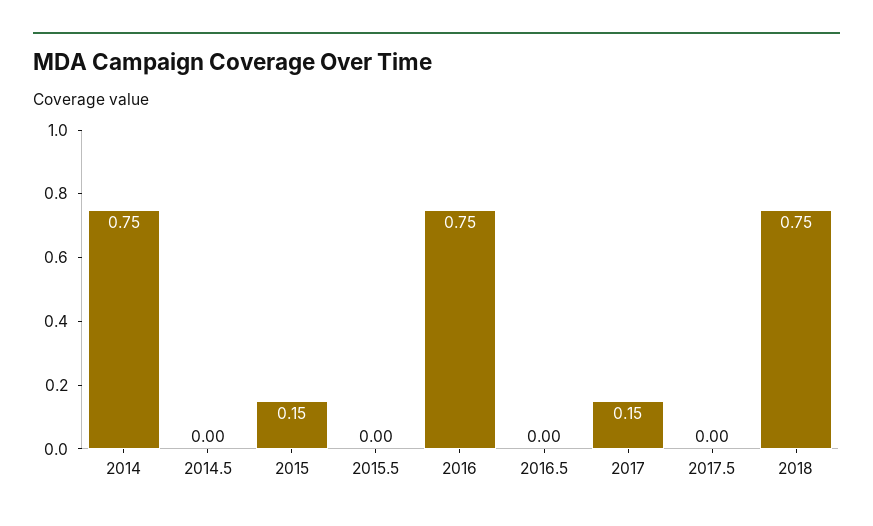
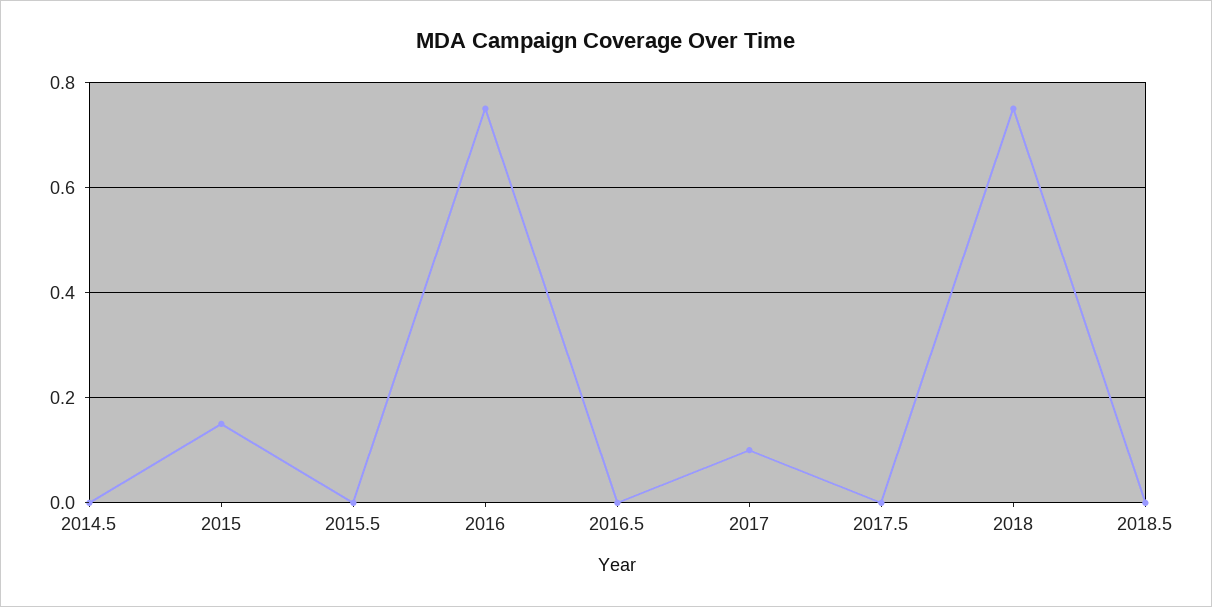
2014: 0.75 -> none
2017: 0.15 -> 0.1
2018.5: none -> 0

